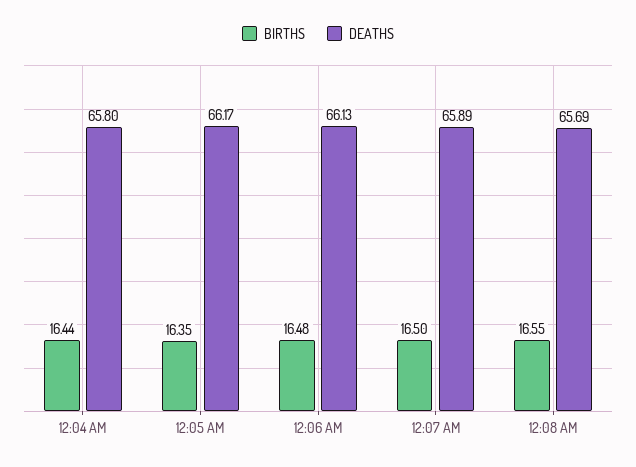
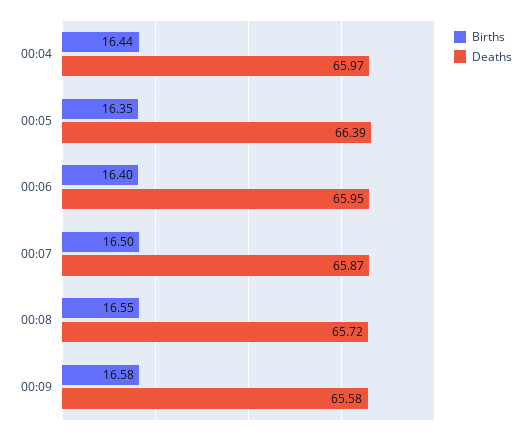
DEATHS, 12:04 AM: 65.8 -> 65.97
DEATHS, 12:05 AM: 66.17 -> 66.39
BIRTHS, 12:06 AM: 16.48 -> 16.4
DEATHS, 12:06 AM: 66.13 -> 65.95
DEATHS, 12:07 AM: 65.89 -> 65.87
DEATHS, 12:08 AM: 65.69 -> 65.72
BIRTHS, 00:09: none -> 16.58
DEATHS, 00:09: none -> 65.58

